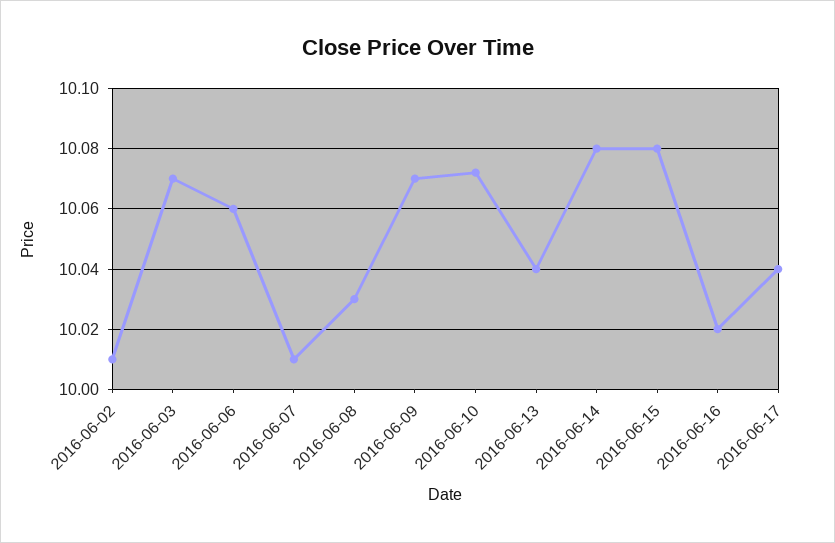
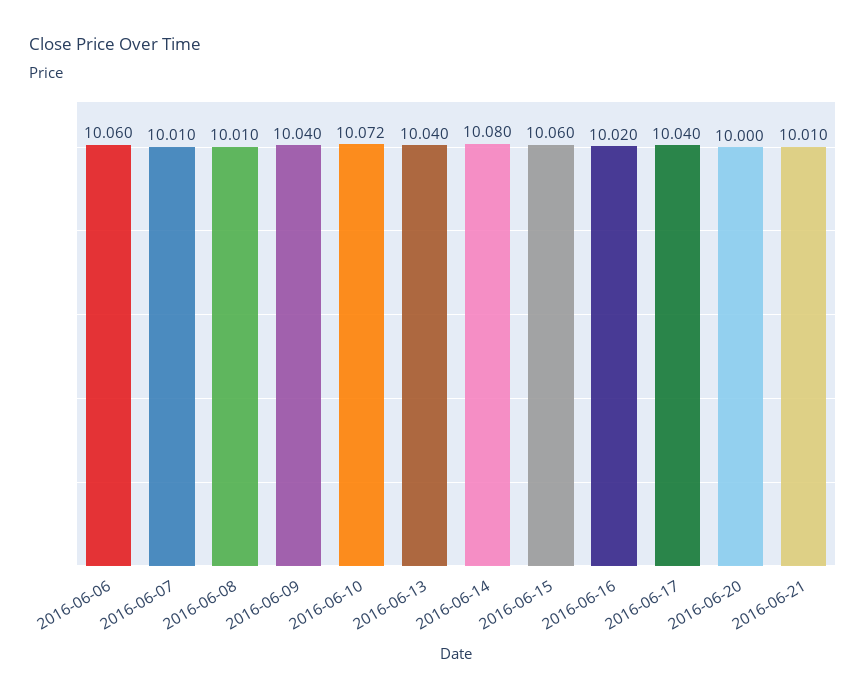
2016-06-02: 10.01 -> none
2016-06-03: 10.07 -> none
2016-06-08: 10.03 -> 10.01
2016-06-09: 10.07 -> 10.04
2016-06-15: 10.08 -> 10.06
2016-06-20: none -> 10
2016-06-21: none -> 10.01

